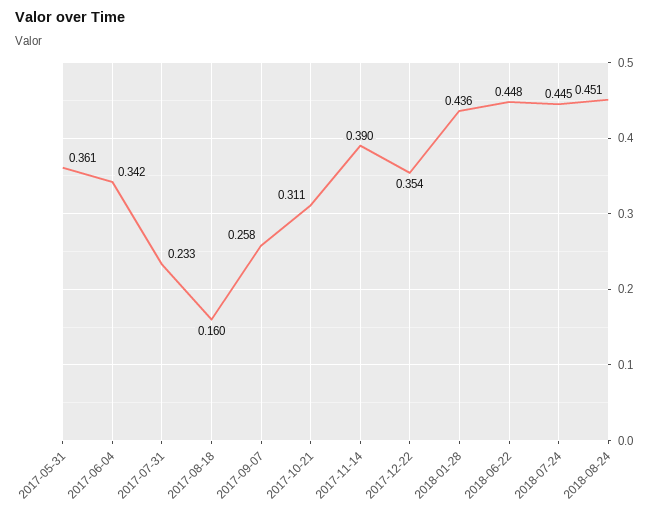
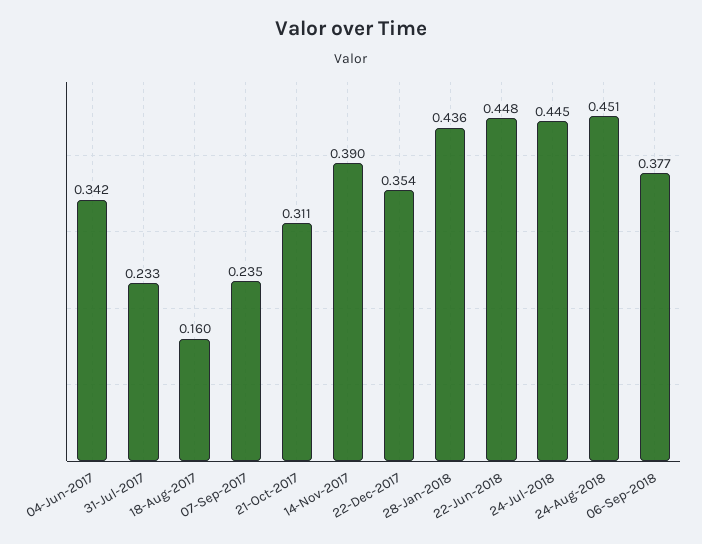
2017-05-31: 0.361 -> none
2017-09-07: 0.258 -> 0.235
06-Sep-2018: none -> 0.377

